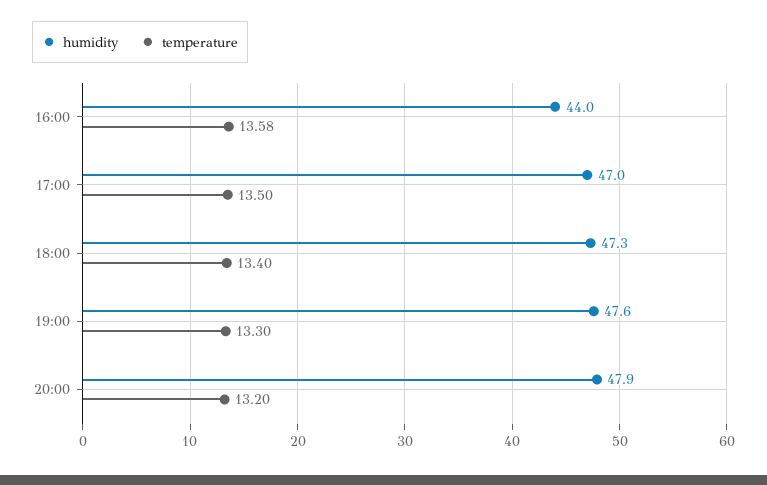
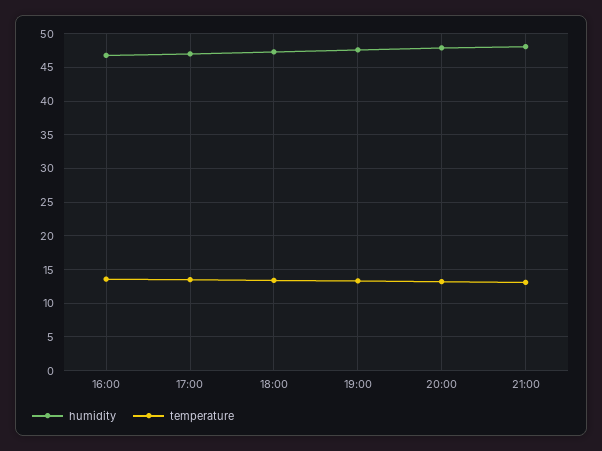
humidity, 16:00: 44 -> 47
humidity, 21:00: none -> 48
temperature, 21:00: none -> 13

